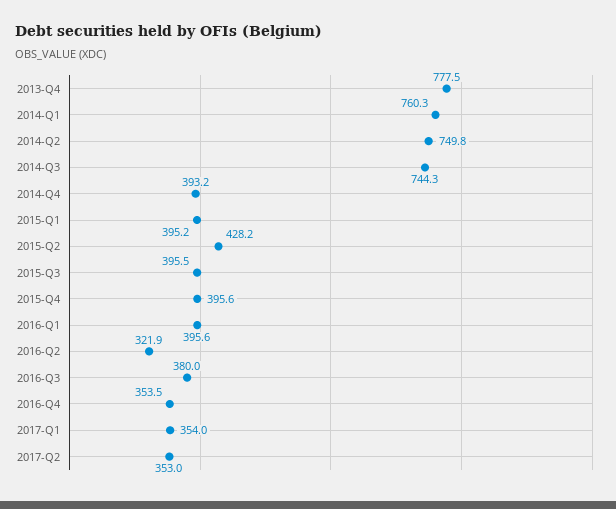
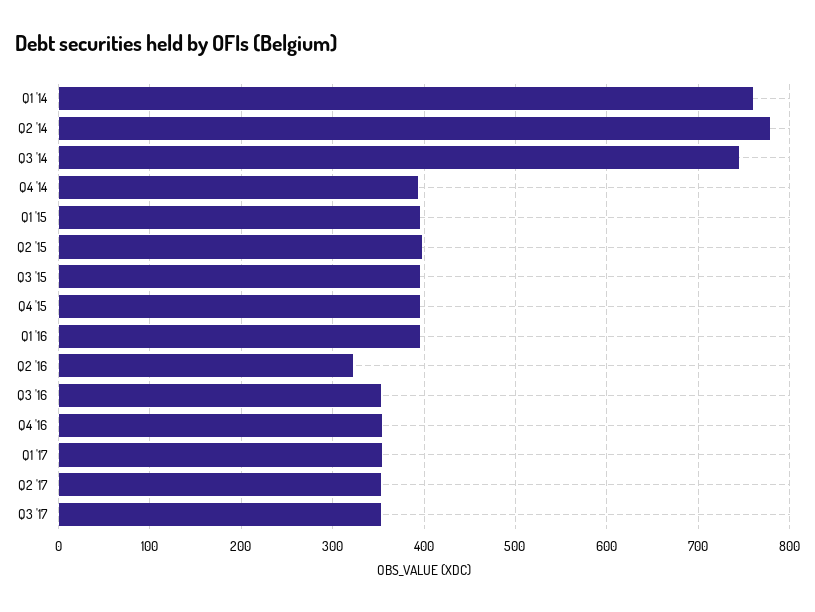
2013-Q4: 777.5 -> none
2014-Q2: 749.8 -> 780
2015-Q2: 428.2 -> 400
2016-Q3: 380 -> 350
Q3 '17: none -> 350

